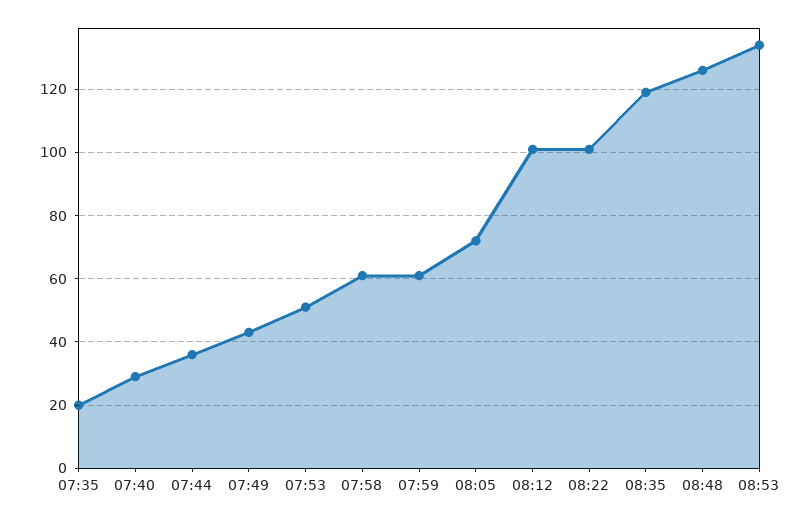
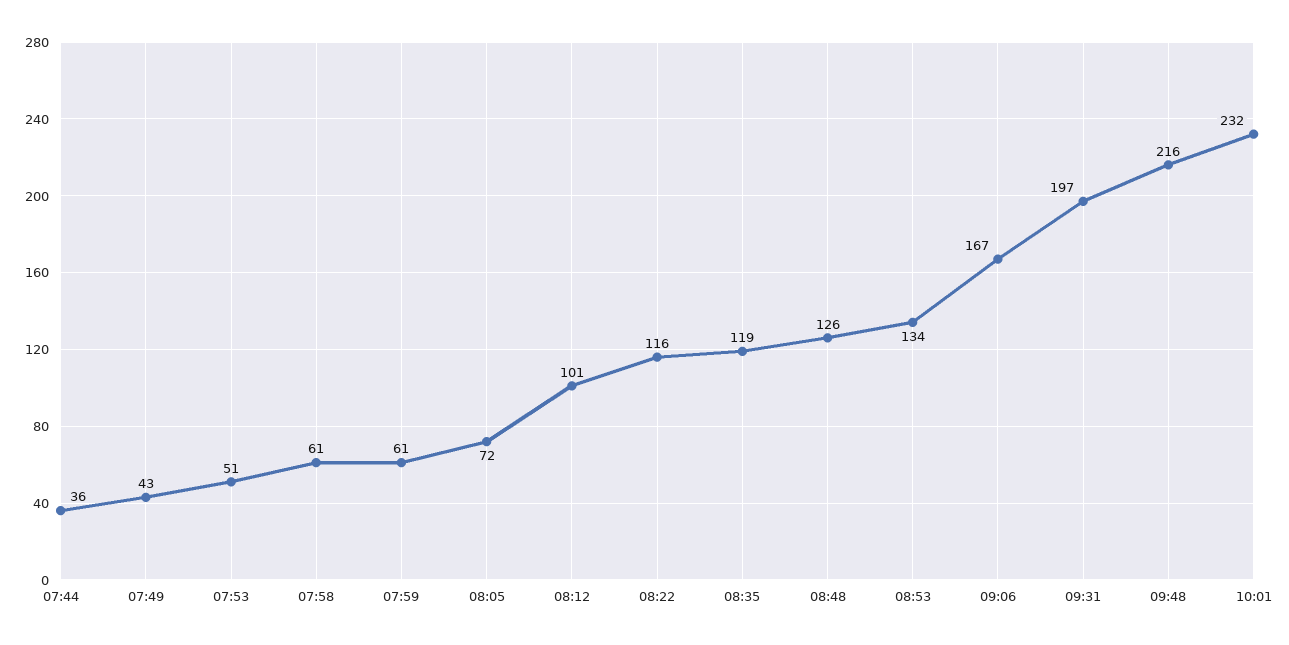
07:35: 20 -> none
07:40: 30 -> none
08:22: 100 -> 116
09:06: none -> 167
09:31: none -> 197
09:48: none -> 216
10:01: none -> 232

